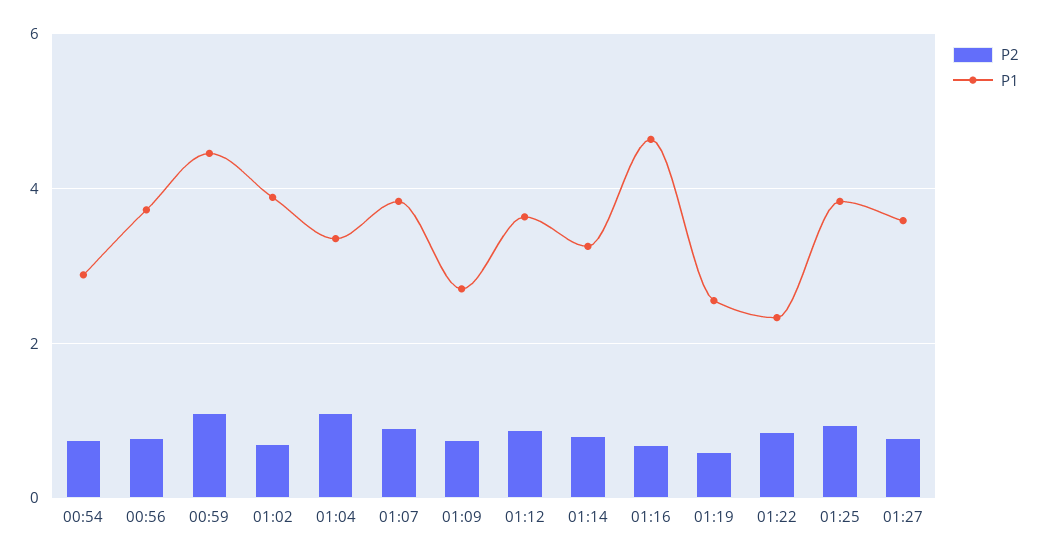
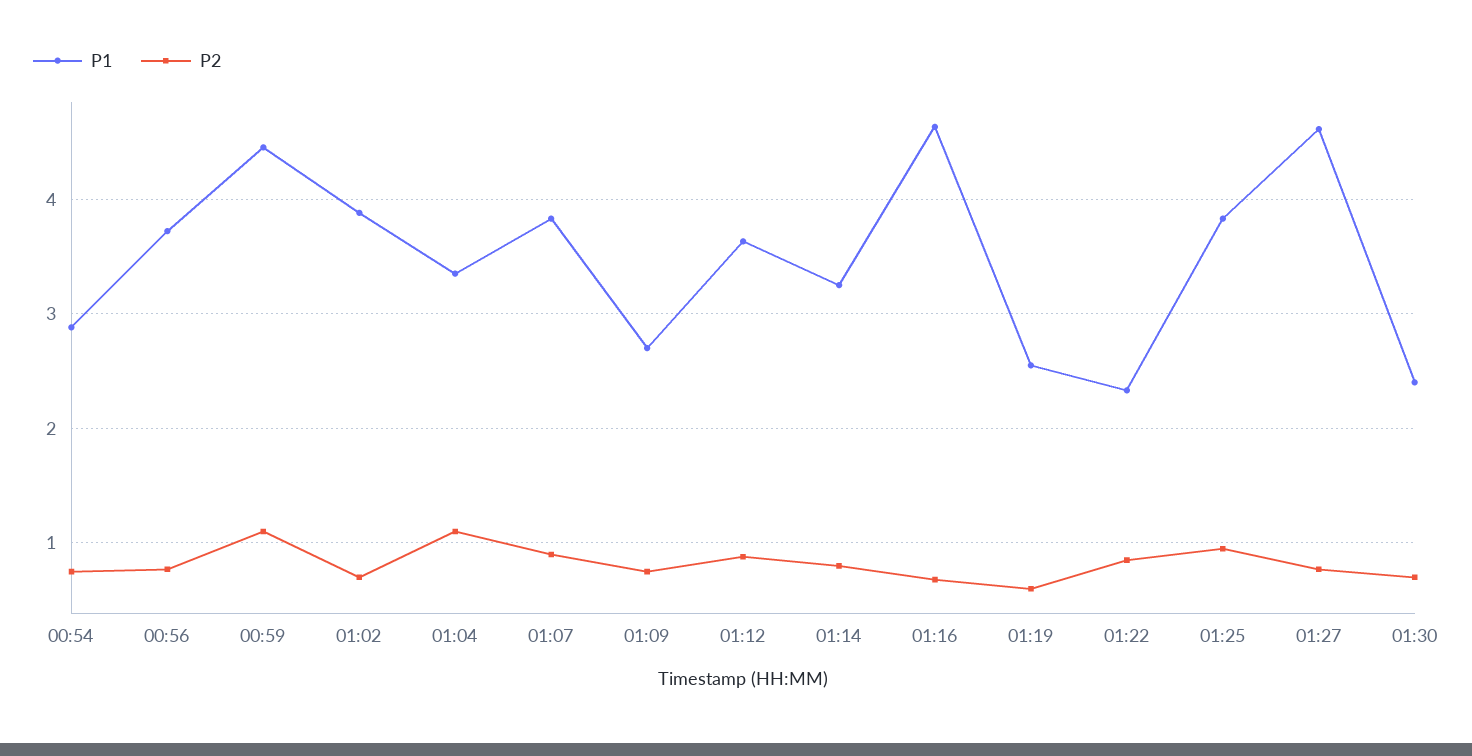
P1, 01:27: 3.6 -> 4.6
P1, 01:30: none -> 2.4
P2, 01:30: none -> 0.7

